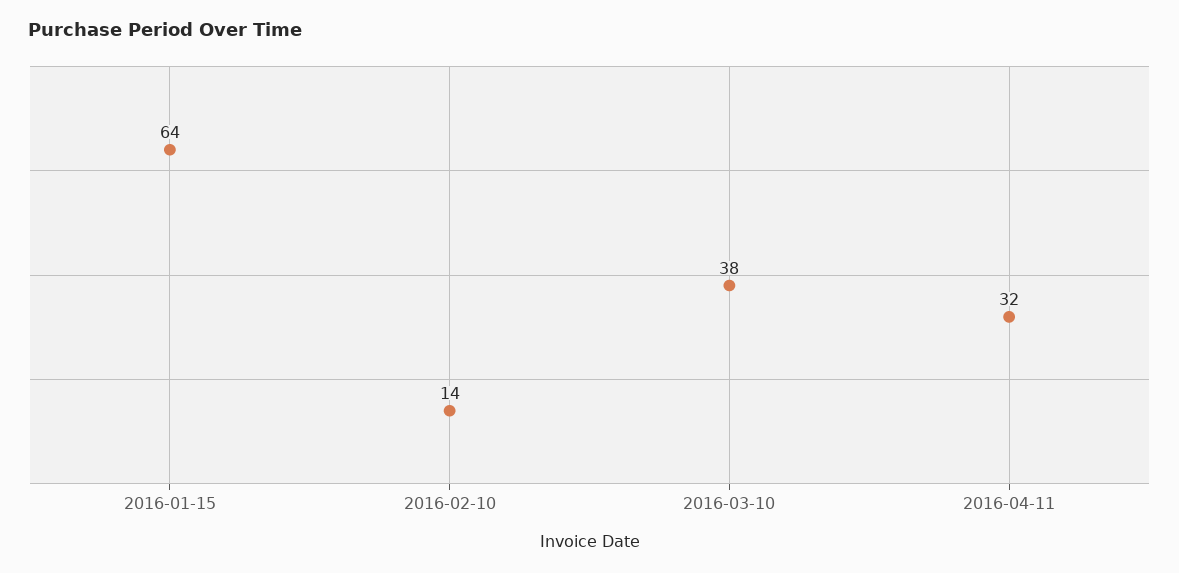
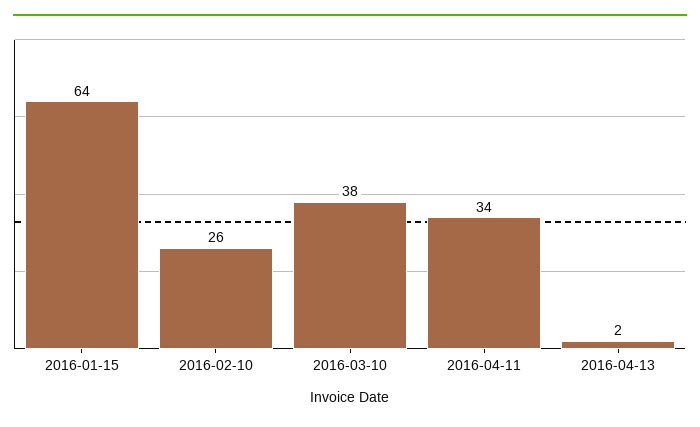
2016-02-10: 14 -> 26
2016-04-11: 32 -> 34
2016-04-13: none -> 2

